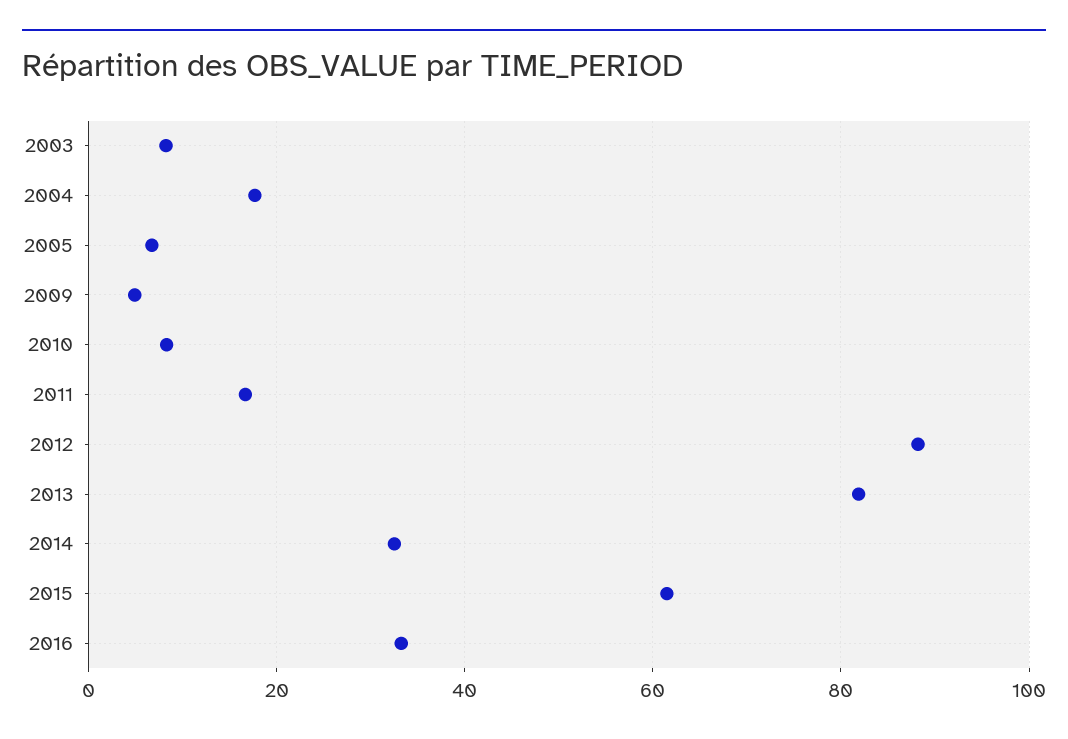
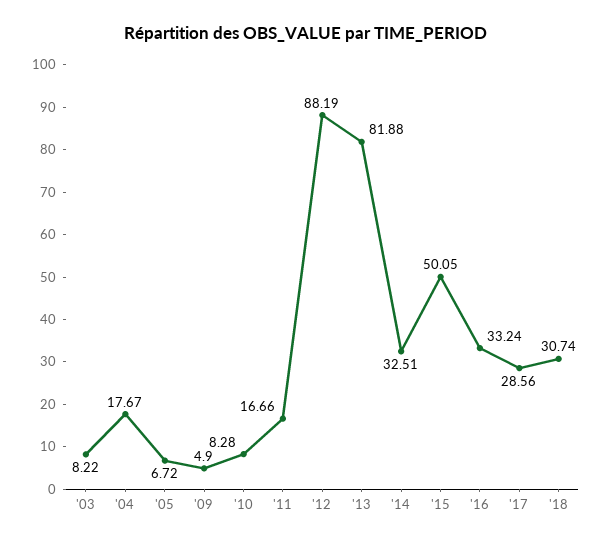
2015: 62 -> 50.05
'17: none -> 28.56
'18: none -> 30.74

